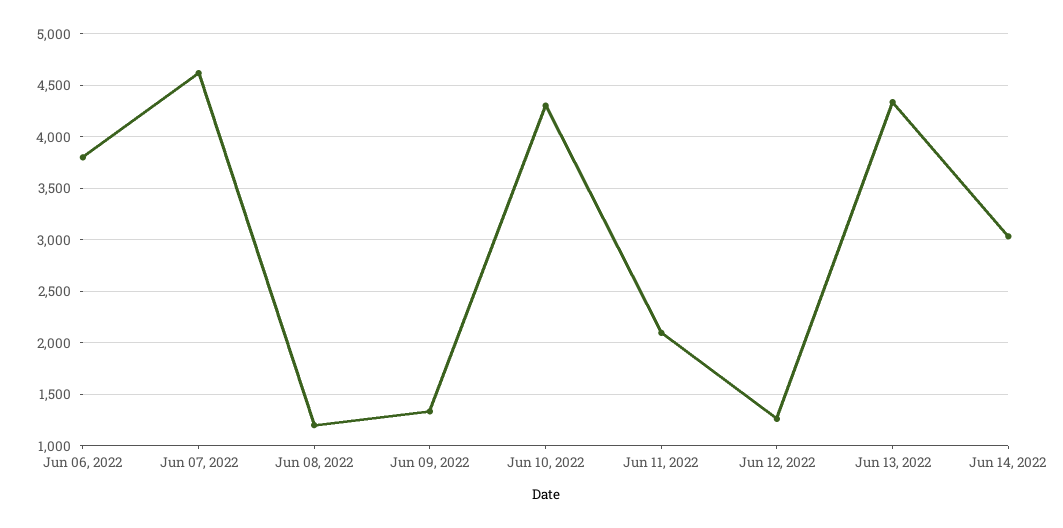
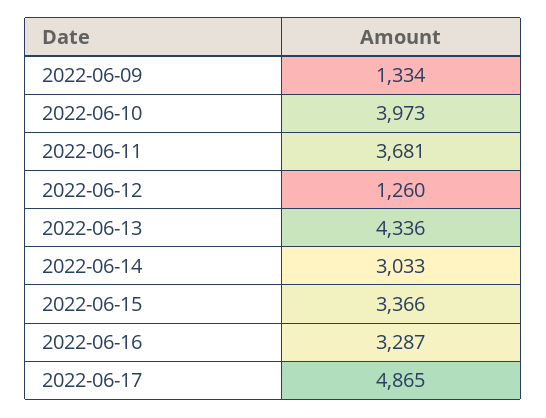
Jun 06, 2022: 3800 -> none
Jun 07, 2022: 4600 -> none
Jun 08, 2022: 1200 -> none
Jun 10, 2022: 4300 -> 3973
Jun 11, 2022: 2100 -> 3681
2022-06-15: none -> 3366
2022-06-16: none -> 3287
2022-06-17: none -> 4865

